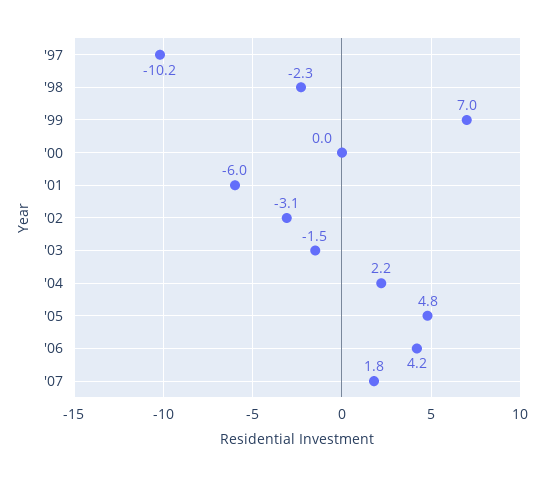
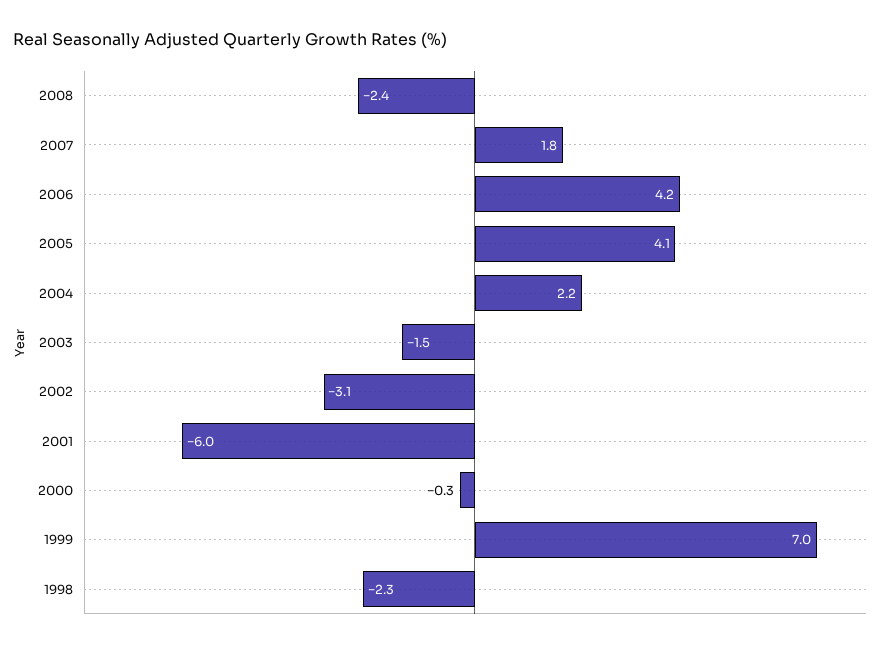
'97: -10.2 -> none
'00: 0 -> -0.3
'05: 4.8 -> 4.1
2008: none -> -2.4

